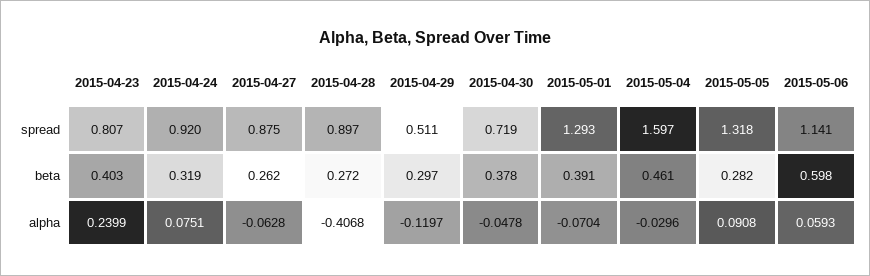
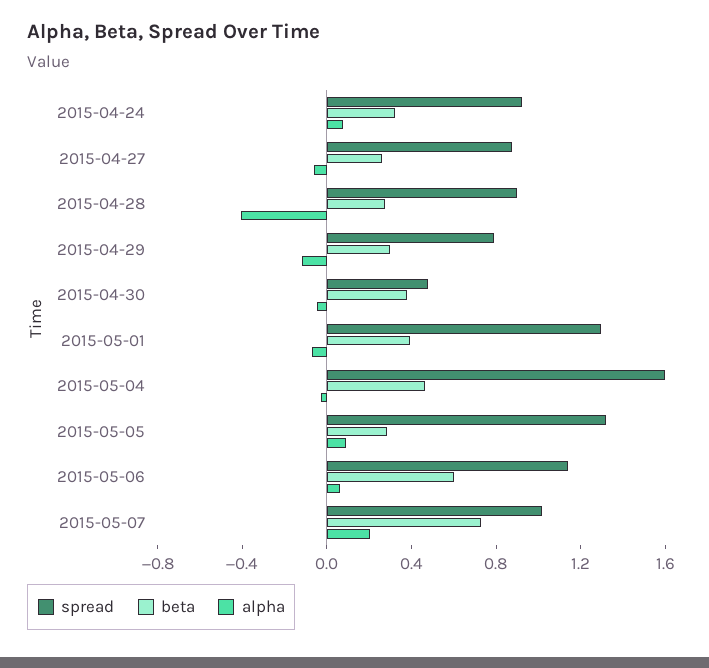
spread, 2015-04-23: 0.807 -> none
spread, 2015-04-29: 0.511 -> 0.8
spread, 2015-04-30: 0.719 -> 0.5
beta, 2015-04-23: 0.403 -> none
alpha, 2015-04-23: 0.2399 -> none
spread, 2015-05-07: none -> 1
beta, 2015-05-07: none -> 0.7
alpha, 2015-05-07: none -> 0.2

